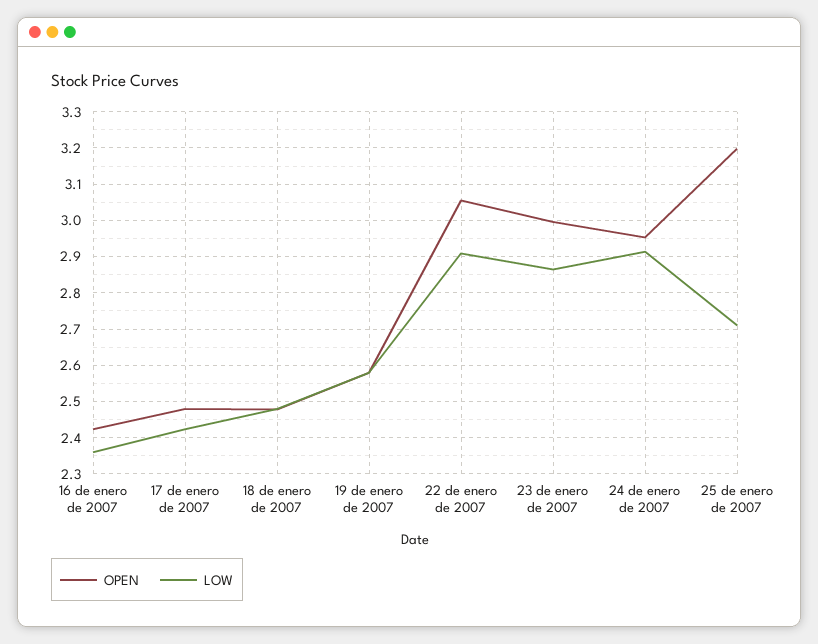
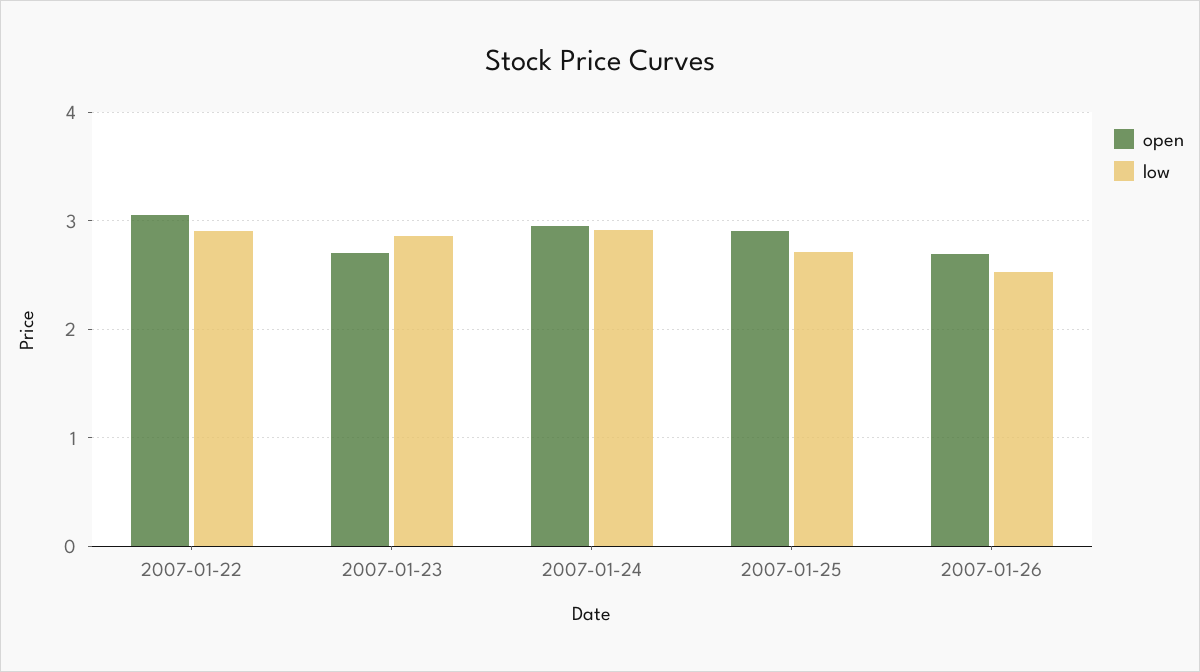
OPEN, 16 de enero de 2007: 2.42 -> none
LOW, 16 de enero de 2007: 2.36 -> none
OPEN, 17 de enero de 2007: 2.48 -> none
LOW, 17 de enero de 2007: 2.42 -> none
OPEN, 18 de enero de 2007: 2.48 -> none
LOW, 18 de enero de 2007: 2.48 -> none
OPEN, 19 de enero de 2007: 2.58 -> none
LOW, 19 de enero de 2007: 2.58 -> none
OPEN, 23 de enero de 2007: 3 -> 2.7
OPEN, 25 de enero de 2007: 3.2 -> 2.9
OPEN, 2007-01-26: none -> 2.7
LOW, 2007-01-26: none -> 2.5

